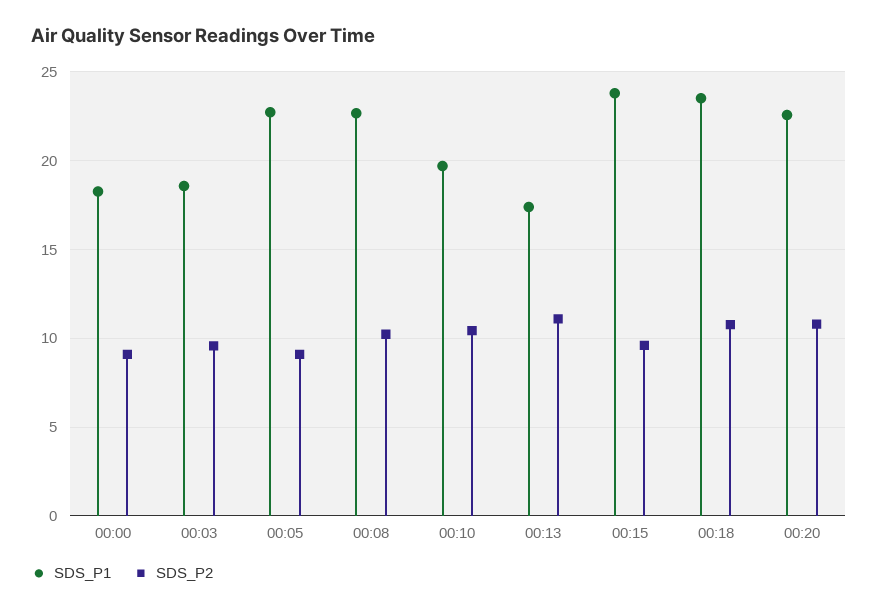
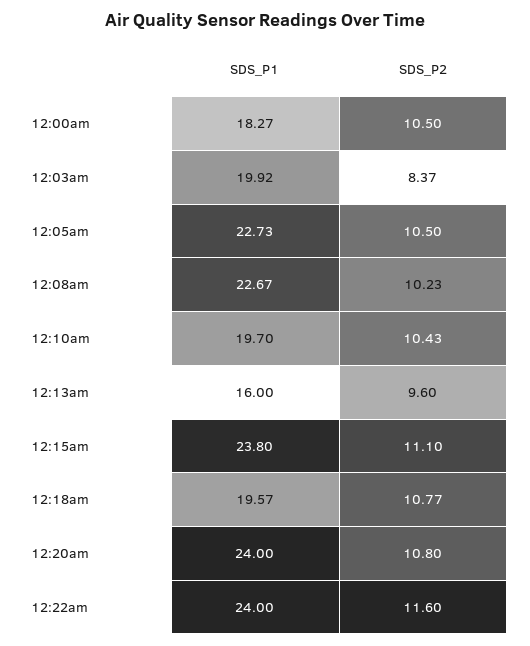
SDS_P2, 00:00: 9 -> 10.5
SDS_P1, 00:03: 18.5 -> 19.92
SDS_P2, 00:03: 9.5 -> 8.37
SDS_P2, 00:05: 9 -> 10.5
SDS_P1, 00:13: 17.5 -> 16
SDS_P2, 00:13: 11 -> 9.6
SDS_P2, 00:15: 9.5 -> 11.1
SDS_P1, 00:18: 23.5 -> 19.57
SDS_P1, 00:20: 22.5 -> 24
SDS_P1, 12:22am: none -> 24
SDS_P2, 12:22am: none -> 11.6

